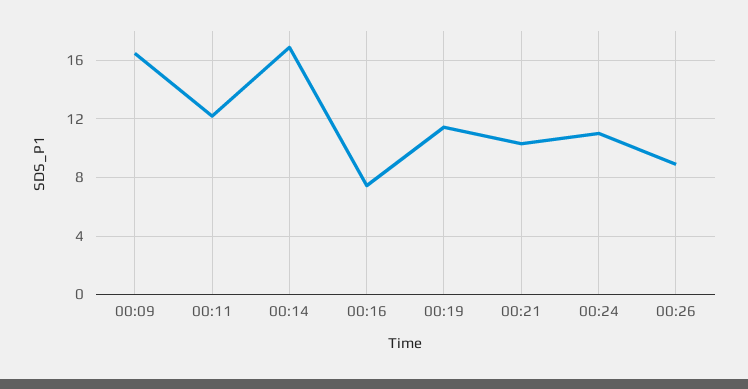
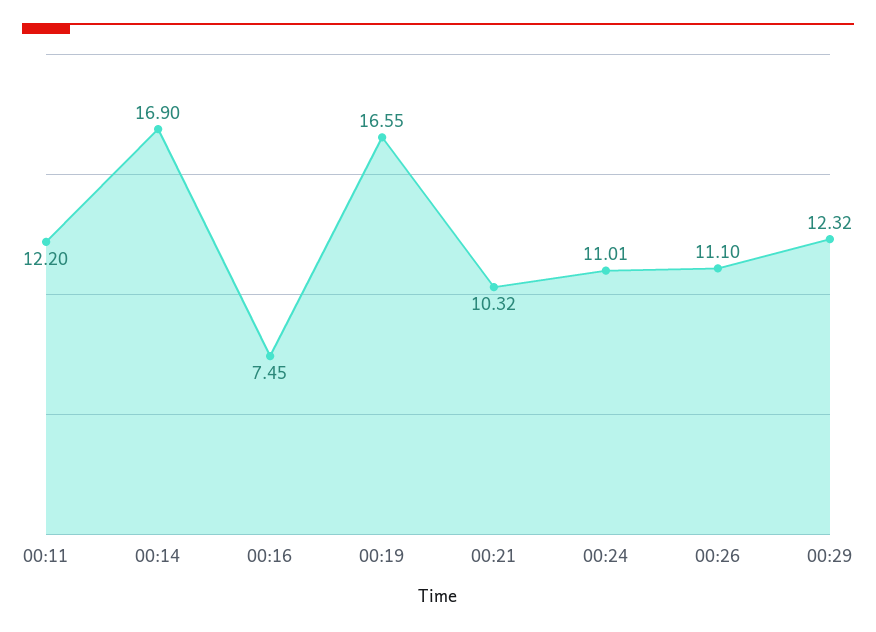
00:09: 16.5 -> none
00:19: 11.5 -> 16.55
00:26: 9 -> 11.1
00:29: none -> 12.32

